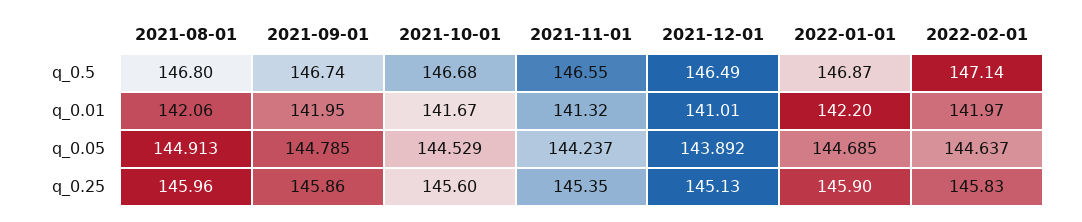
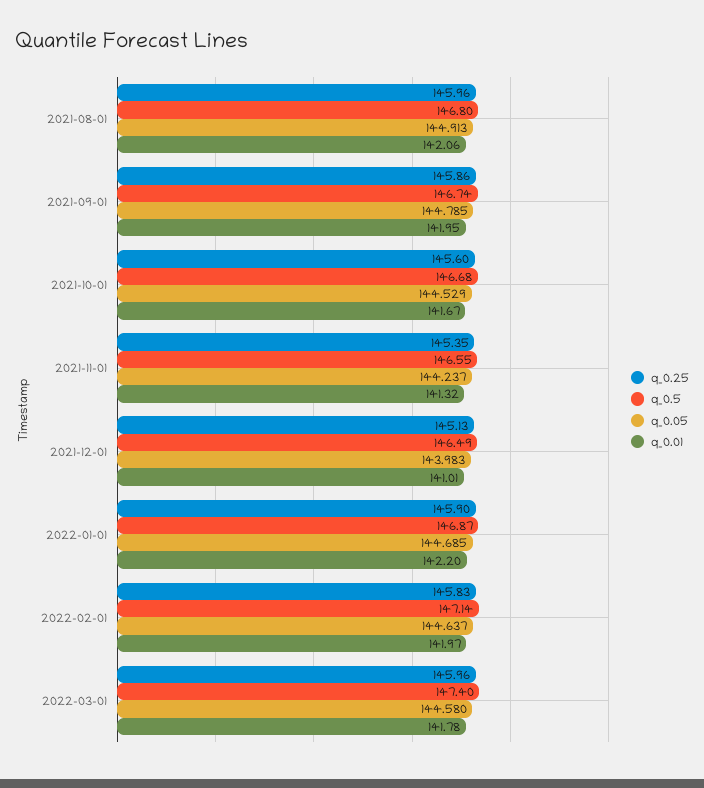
q_0.05, 2021-12-01: 143.892 -> 143.983
q_0.25, 2022-03-01: none -> 145.96
q_0.5, 2022-03-01: none -> 147.4
q_0.05, 2022-03-01: none -> 144.58
q_0.01, 2022-03-01: none -> 141.78

